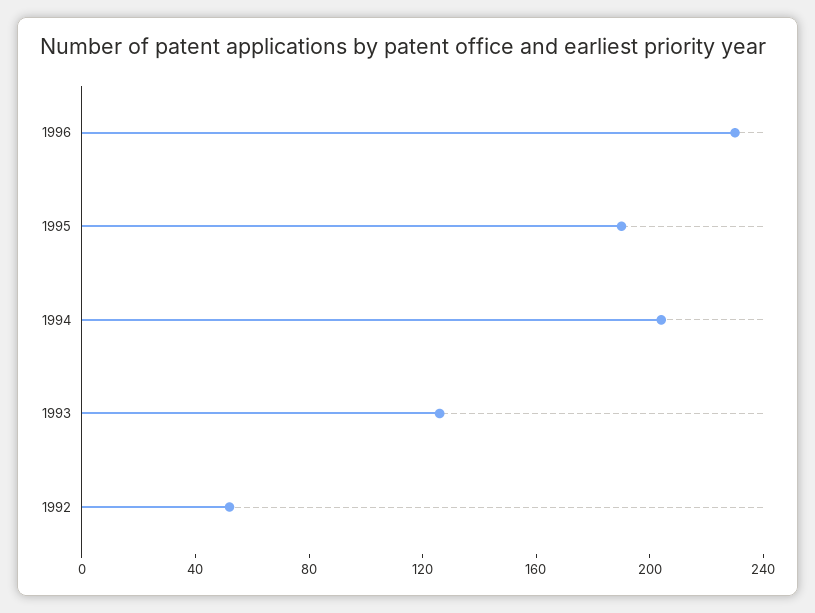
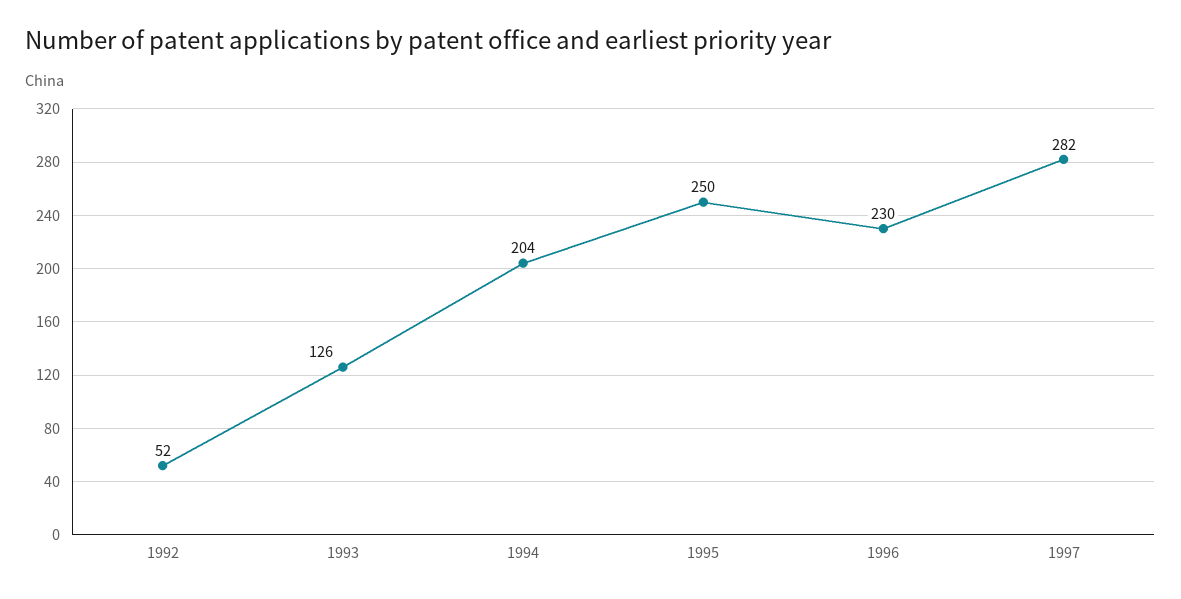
1995: 190 -> 250
1997: none -> 282

